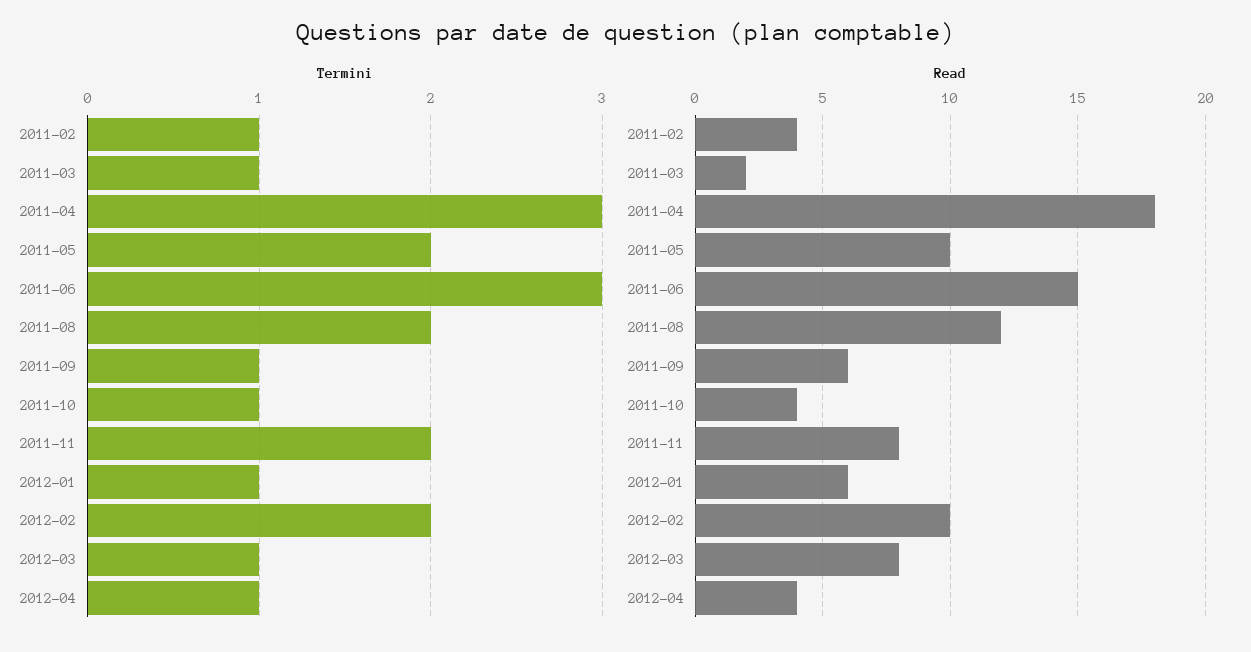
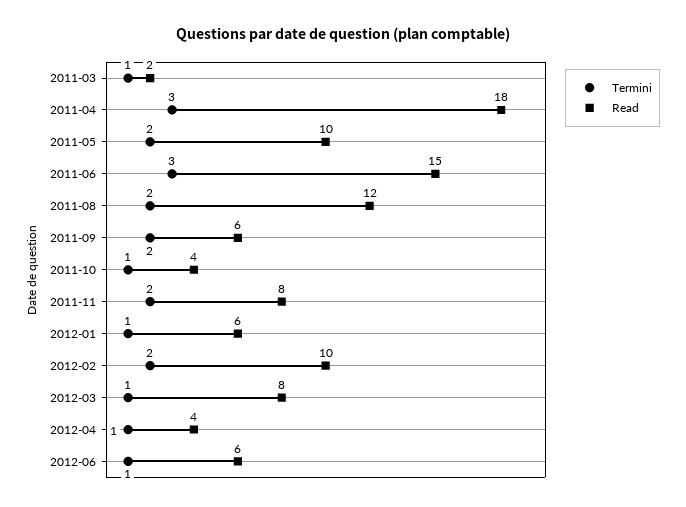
Termini, 2011-02: 1 -> none
Termini, 2011-09: 1 -> 2
Read, 2011-02: 4 -> none
Termini, 2012-06: none -> 1
Read, 2012-06: none -> 6

